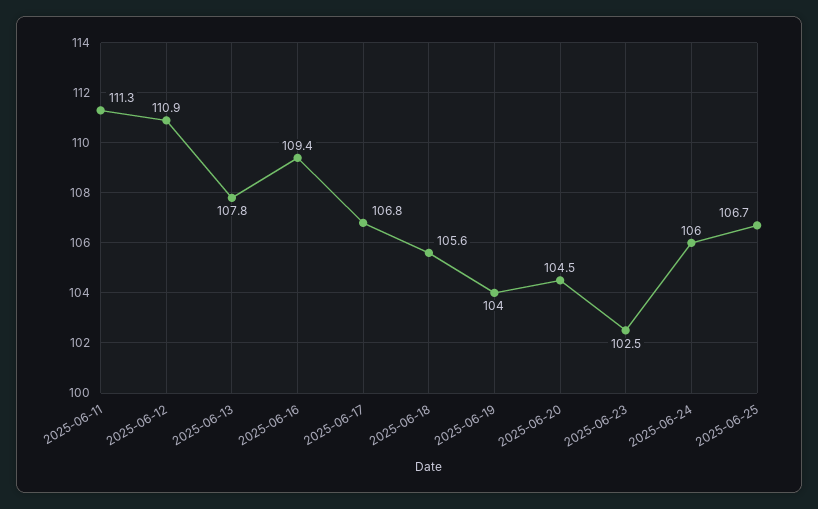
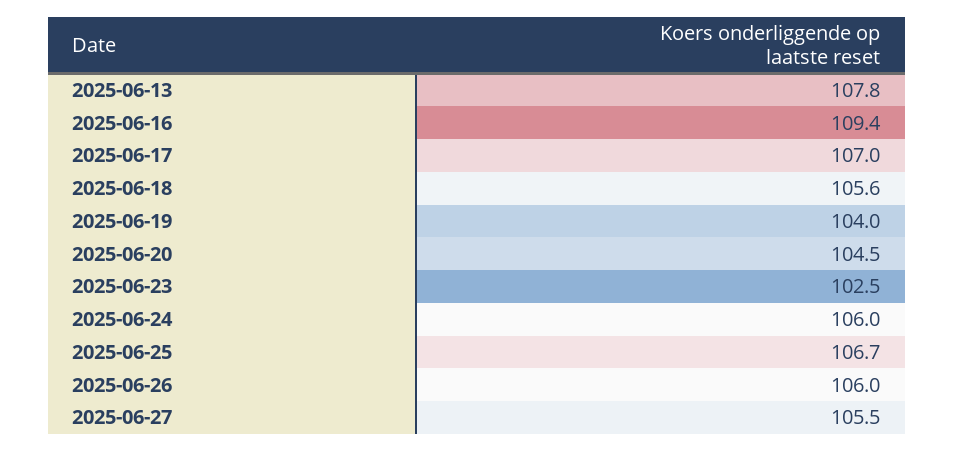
2025-06-11: 111.3 -> none
2025-06-12: 110.9 -> none
2025-06-17: 106.8 -> 107
2025-06-26: none -> 106
2025-06-27: none -> 105.5

